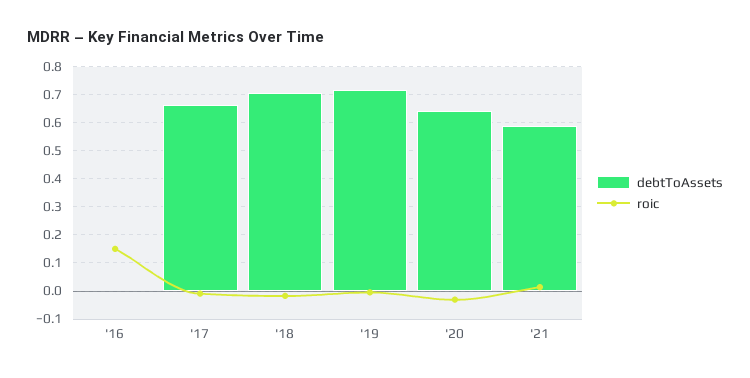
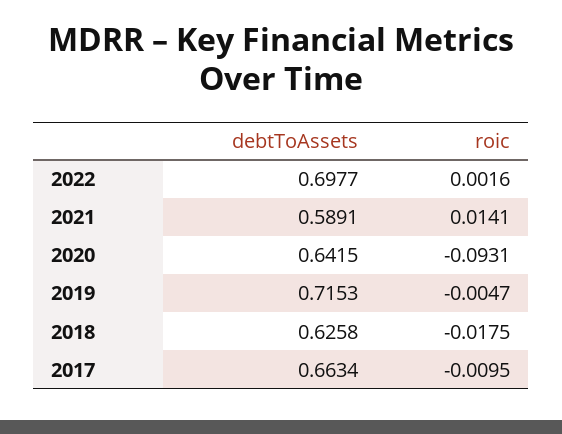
debtToAssets, '16: 0 -> none
roic, '16: 0.15 -> none
debtToAssets, '18: 0.7 -> 0.6258
roic, '20: -0.025 -> -0.0931
debtToAssets, 2022: none -> 0.6977
roic, 2022: none -> 0.0016

